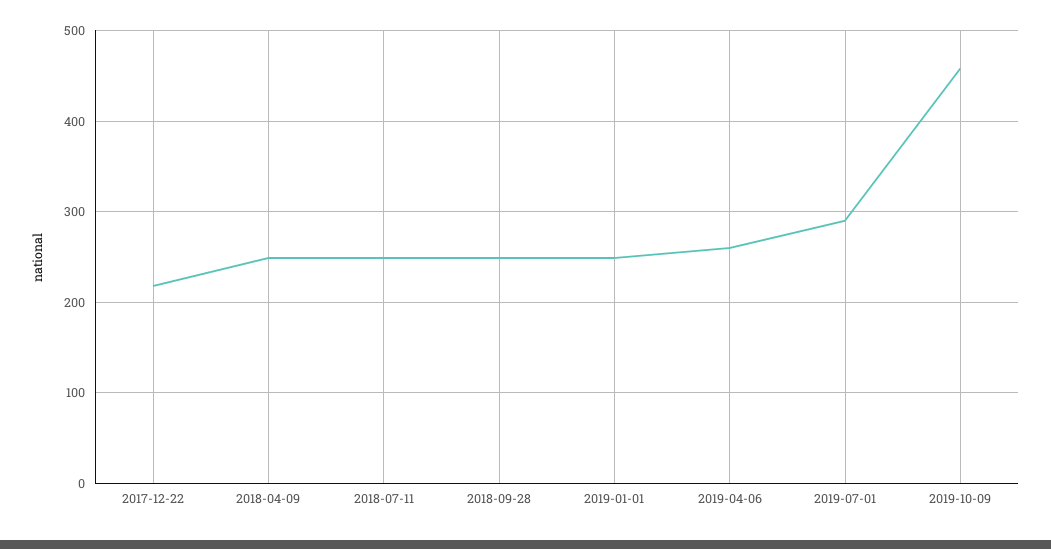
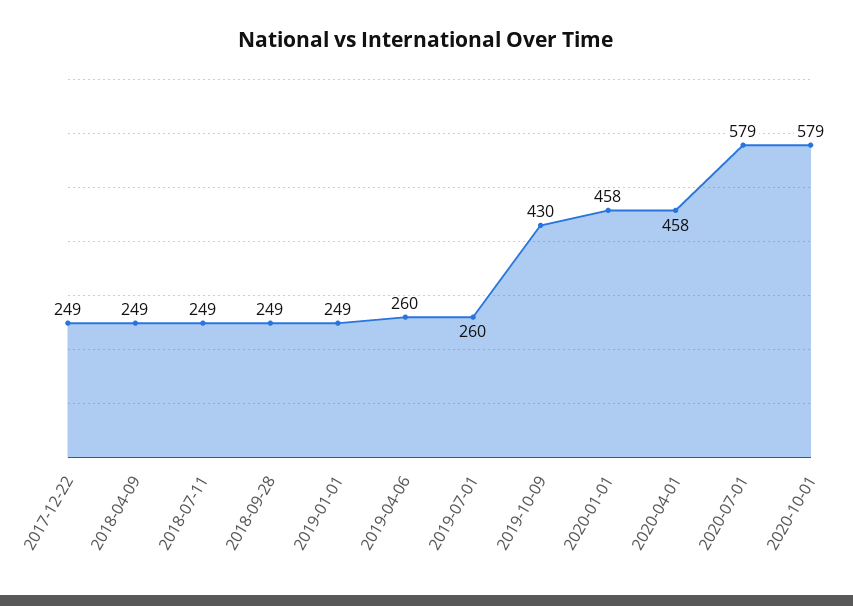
2017-12-22: 220 -> 249
2019-07-01: 290 -> 260
2019-10-09: 460 -> 430
2020-01-01: none -> 458
2020-04-01: none -> 458
2020-07-01: none -> 579
2020-10-01: none -> 579

